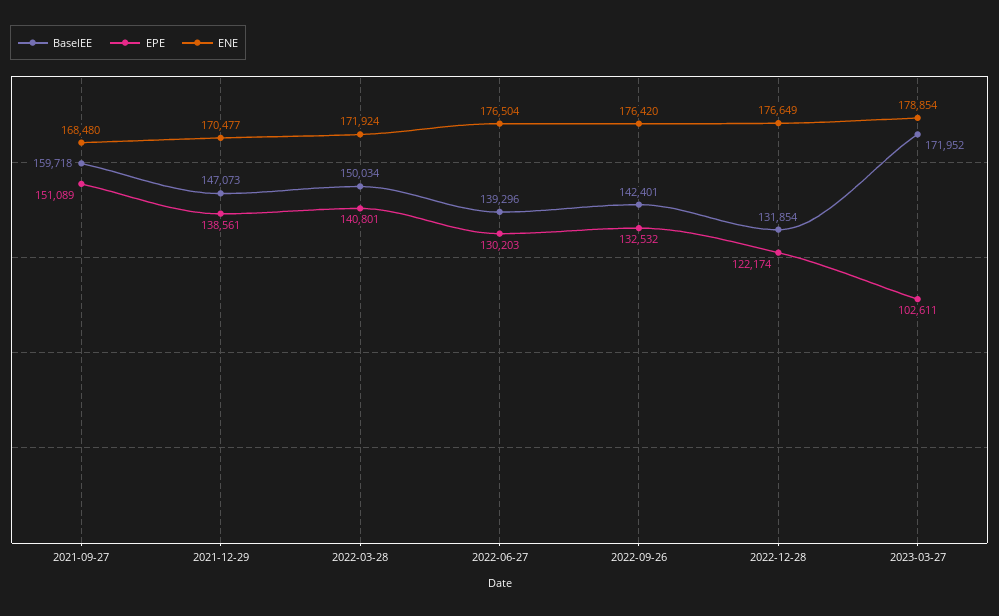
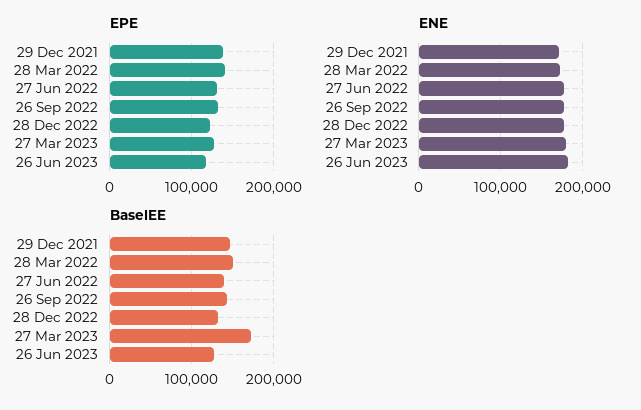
BaselEE, 2021-09-27: 159718 -> none
EPE, 2021-09-27: 151089 -> none
ENE, 2021-09-27: 168480 -> none
EPE, 2023-03-27: 102611 -> 130000
EPE, 26 Jun 2023: none -> 120000
ENE, 26 Jun 2023: none -> 180000
BaselEE, 26 Jun 2023: none -> 130000

